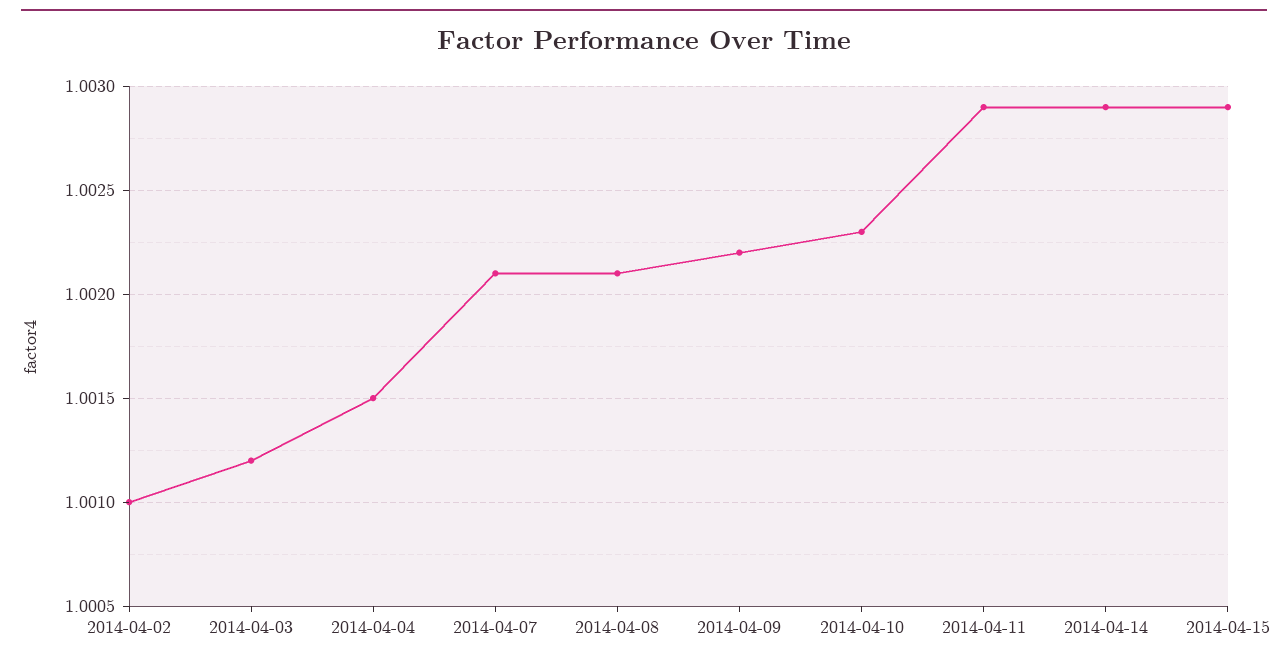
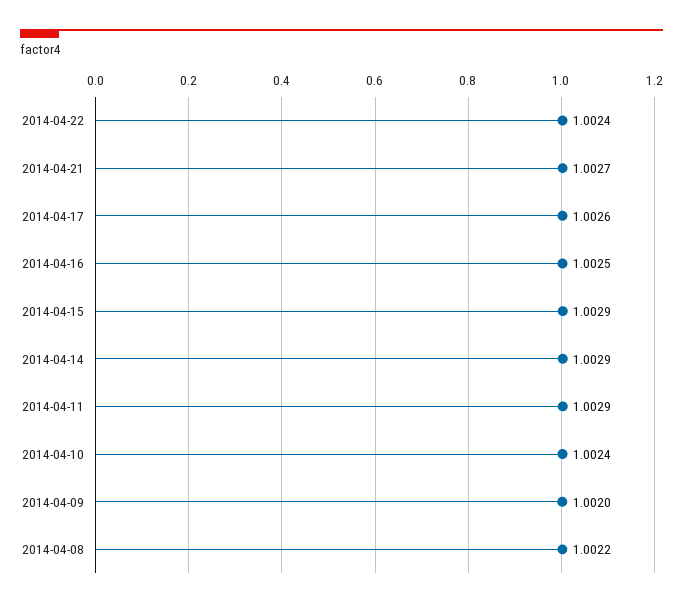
2014-04-02: 1.001 -> none
2014-04-03: 1.0012 -> none
2014-04-04: 1.0015 -> none
2014-04-07: 1.0021 -> none
2014-04-08: 1.0021 -> 1.0022
2014-04-09: 1.0022 -> 1.002
2014-04-10: 1.0023 -> 1.0024
2014-04-22: none -> 1.0024
2014-04-21: none -> 1.0027
2014-04-17: none -> 1.0026
2014-04-16: none -> 1.0025

